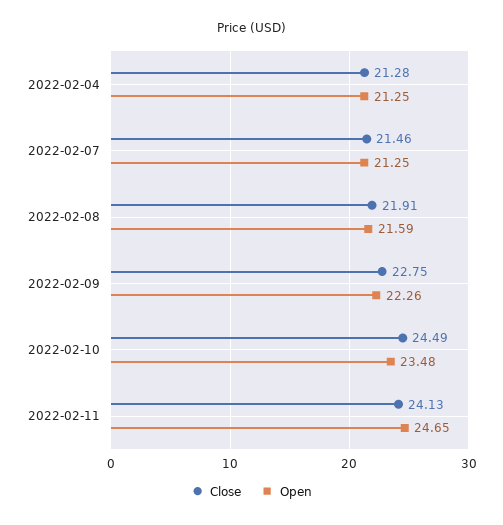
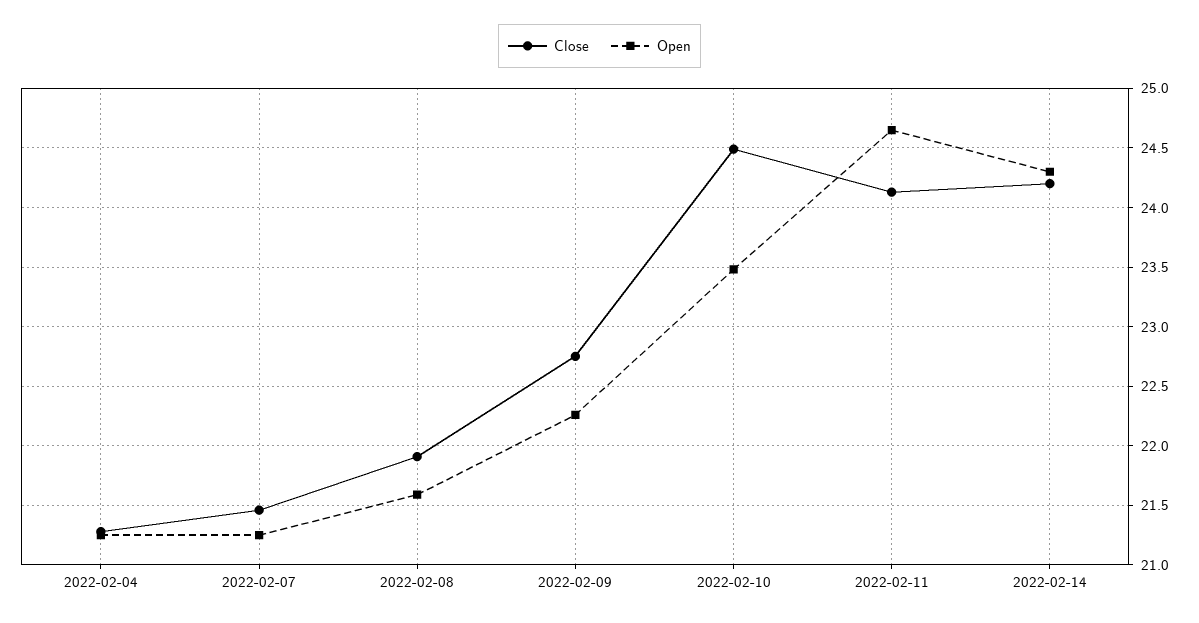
Close, 2022-02-14: none -> 24.2
Open, 2022-02-14: none -> 24.3

